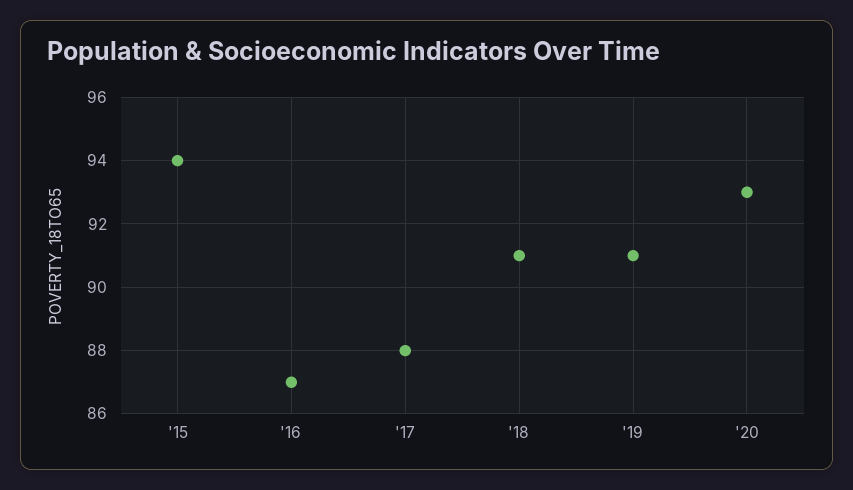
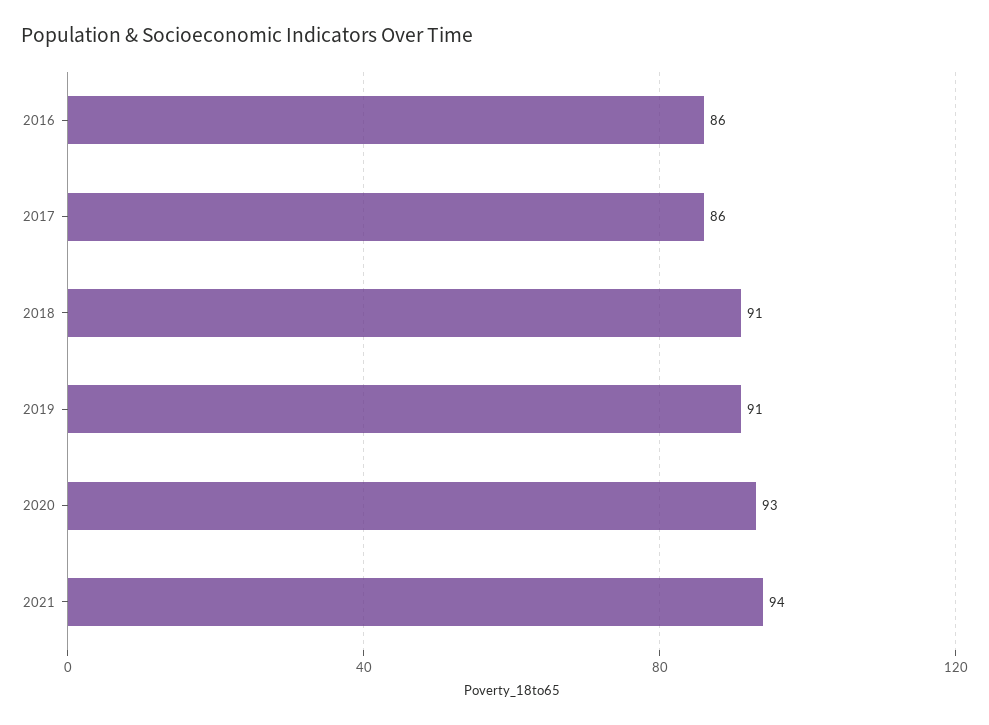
'15: 94 -> none
'16: 87 -> 86
'17: 88 -> 86
2021: none -> 94

